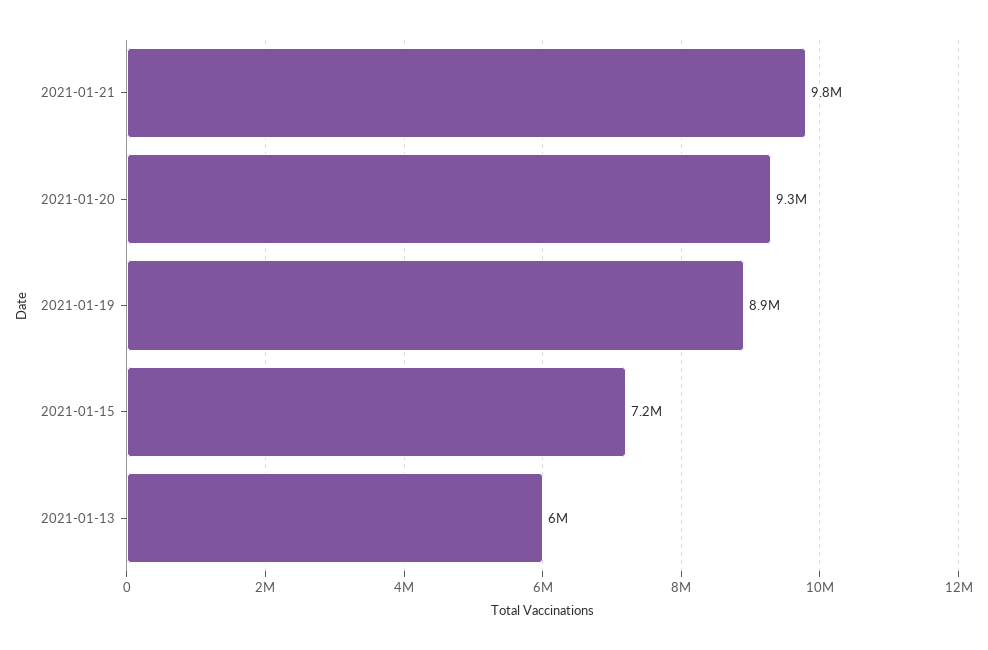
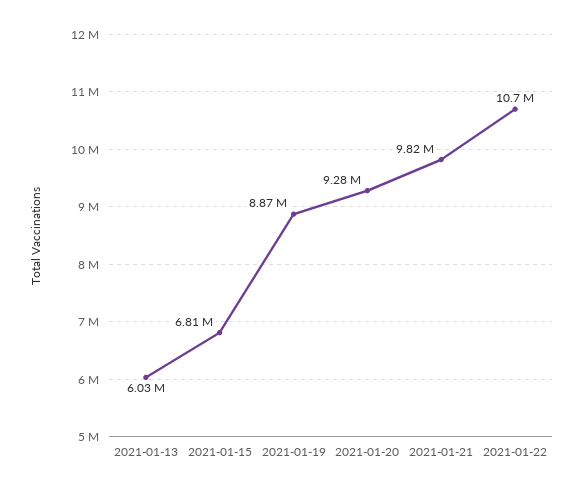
2021-01-15: 7200000 -> 6810000
2021-01-22: none -> 10700000

